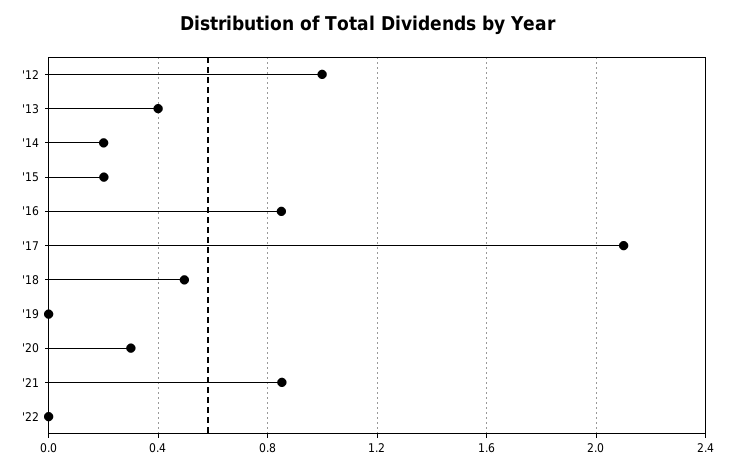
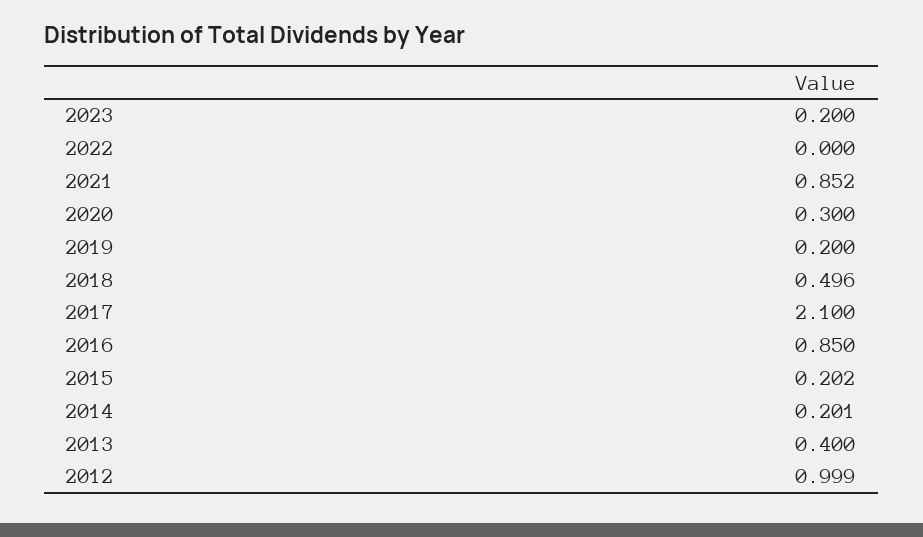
'19: 0 -> 0.2
2023: none -> 0.2

